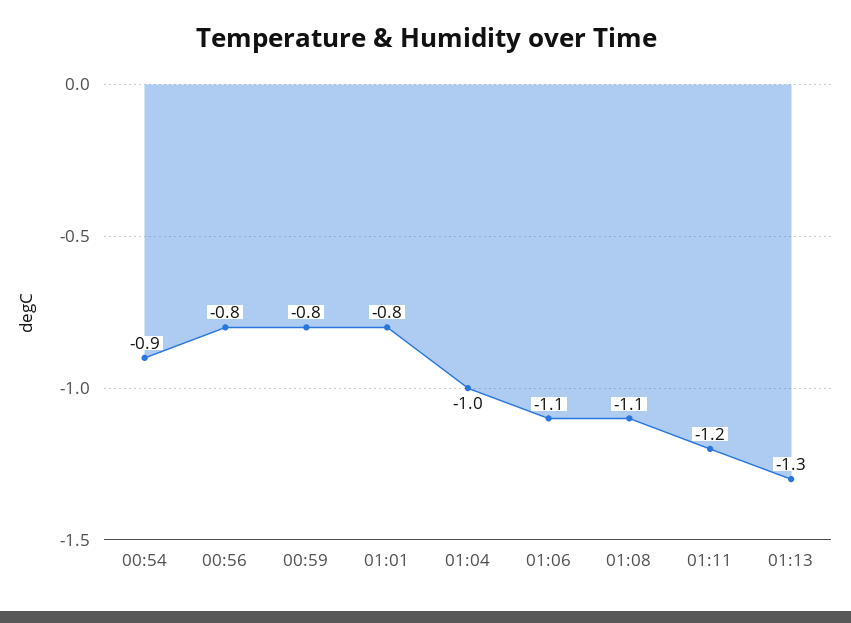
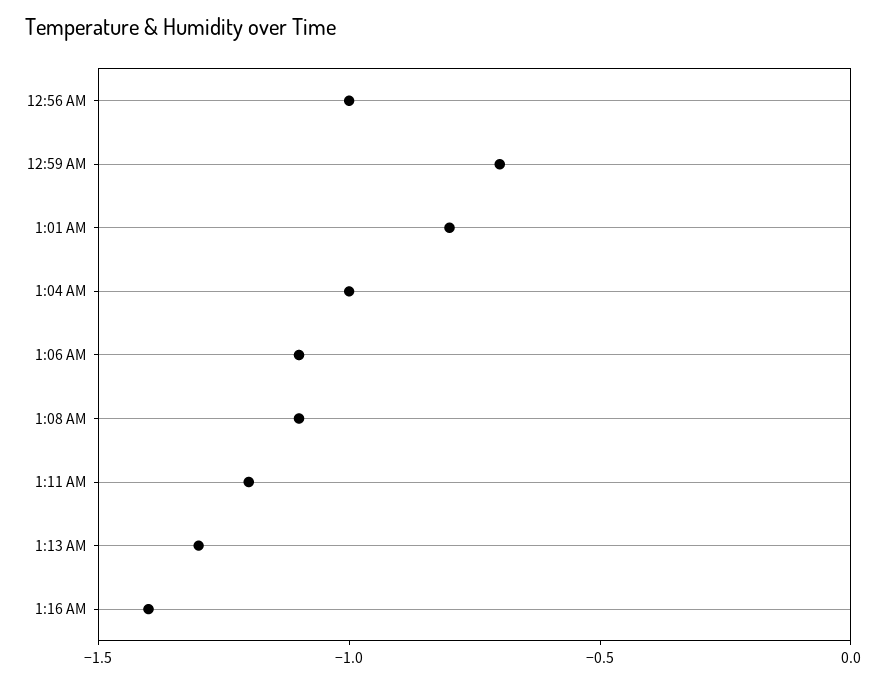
00:54: -0.9 -> none
00:56: -0.8 -> -1
00:59: -0.8 -> -0.7
1:16 AM: none -> -1.4

